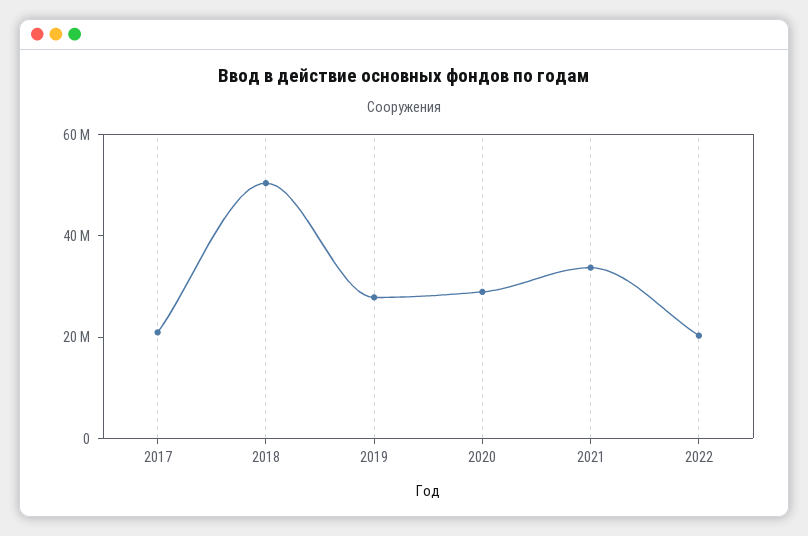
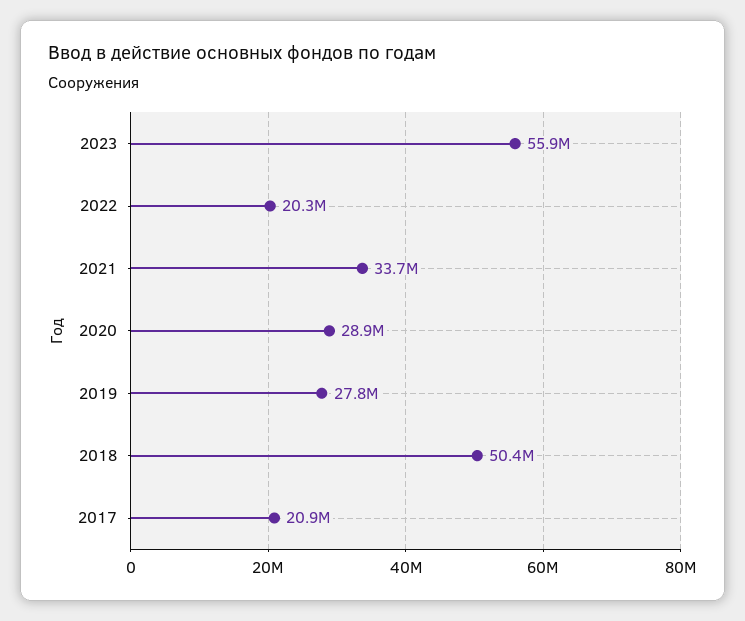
2023: none -> 55900000

